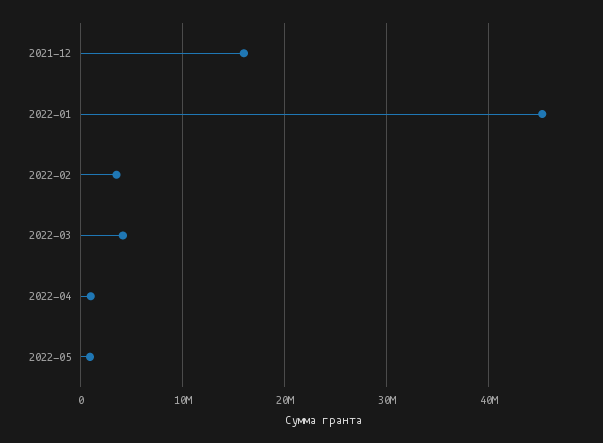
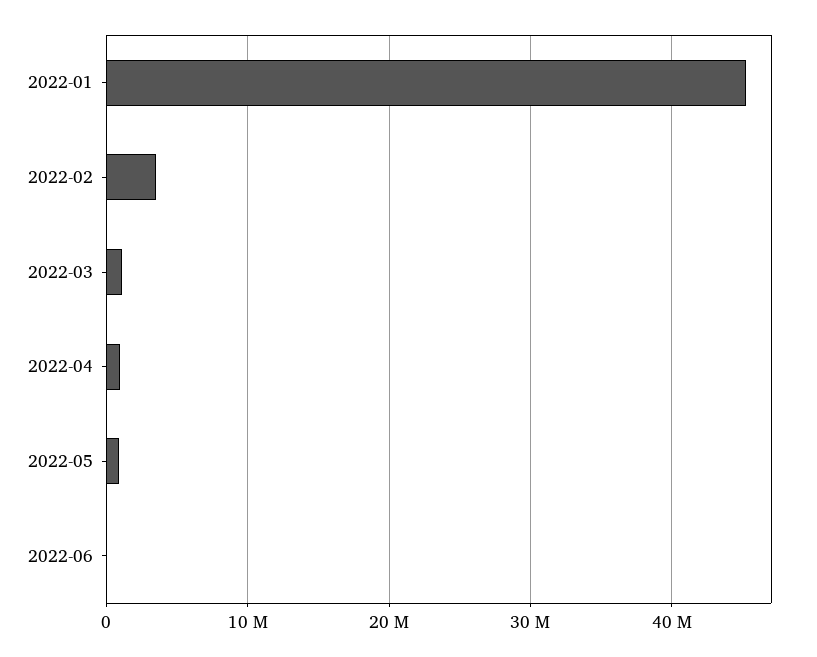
2021-12: 16000000 -> none
2022-03: 4000000 -> 1000000
2022-06: none -> 0

